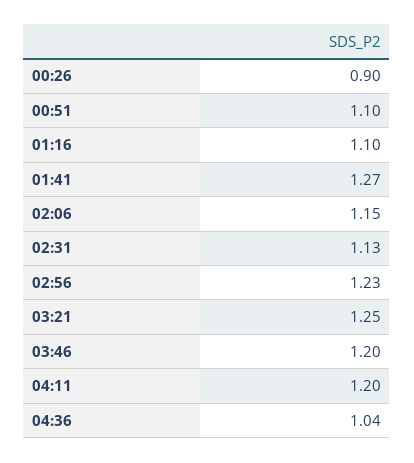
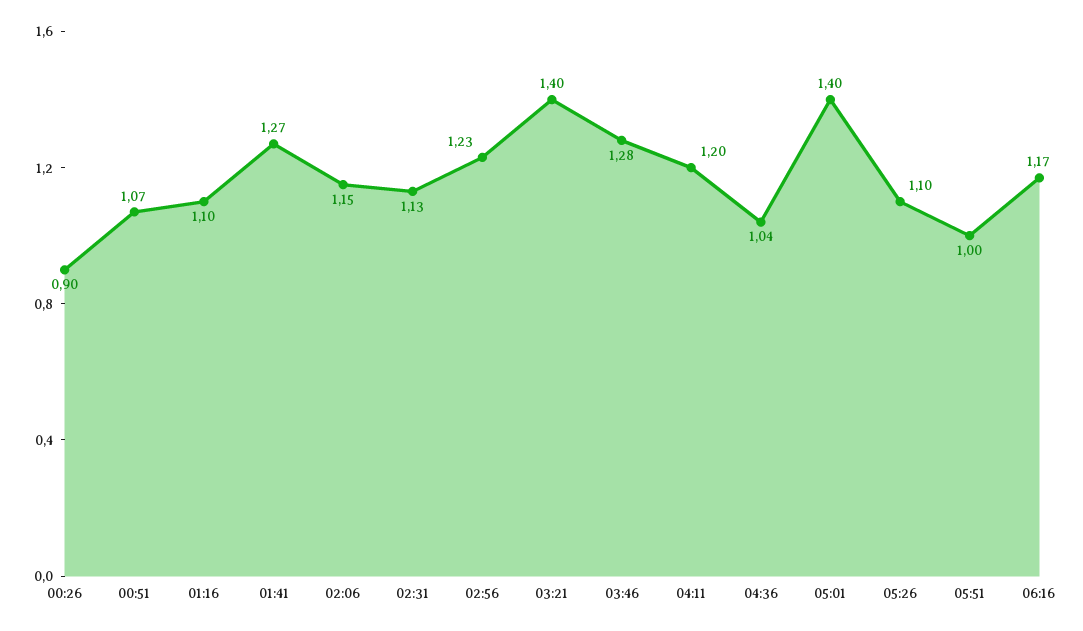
00:51: 1.1 -> 1.07
03:21: 1.25 -> 1.4
03:46: 1.2 -> 1.28
05:01: none -> 1.4
05:26: none -> 1.1
05:51: none -> 1
06:16: none -> 1.17

